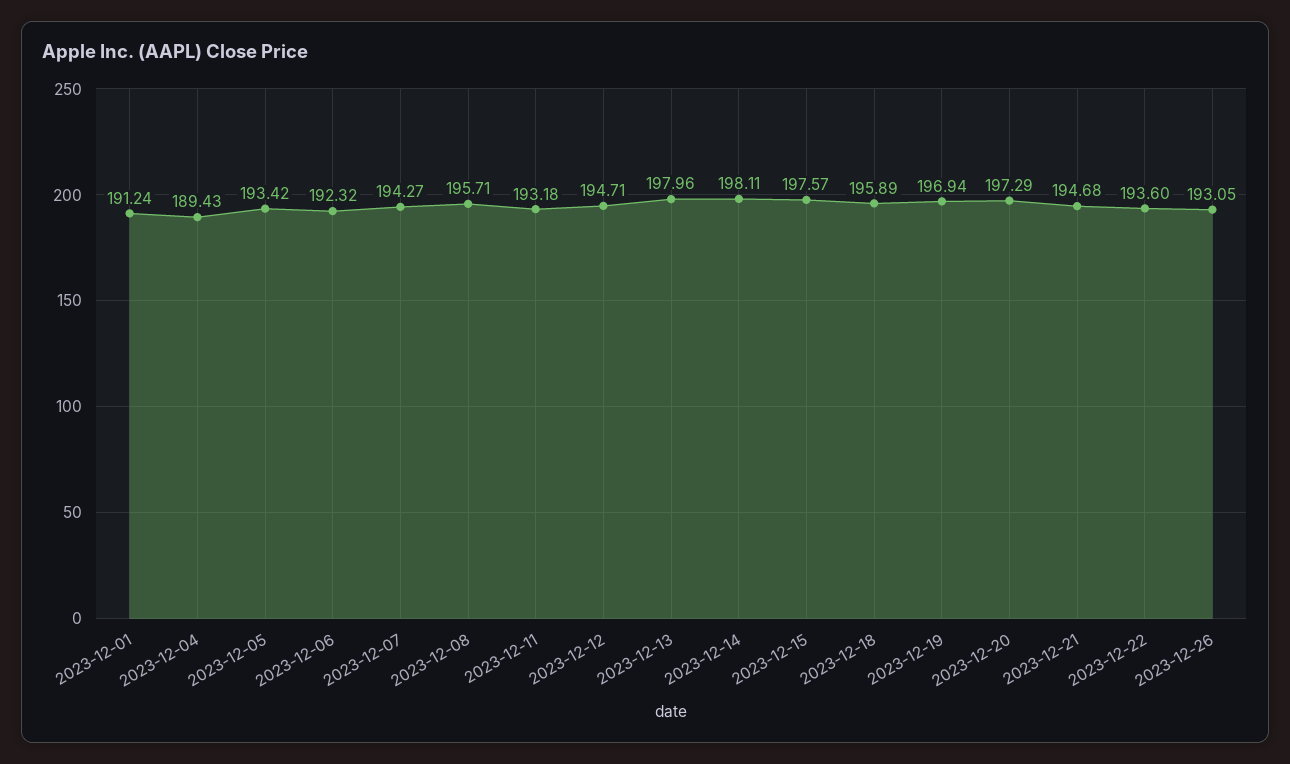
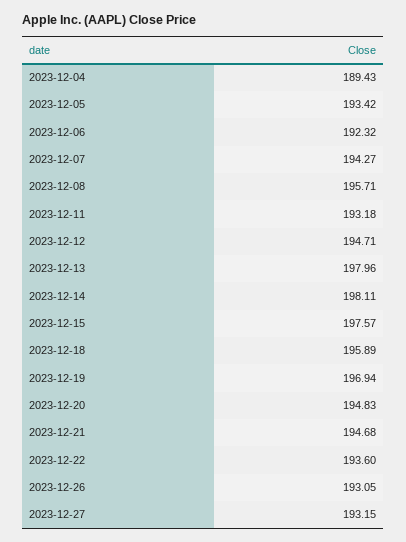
2023-12-01: 191.24 -> none
2023-12-20: 197.29 -> 194.83
2023-12-27: none -> 193.15

